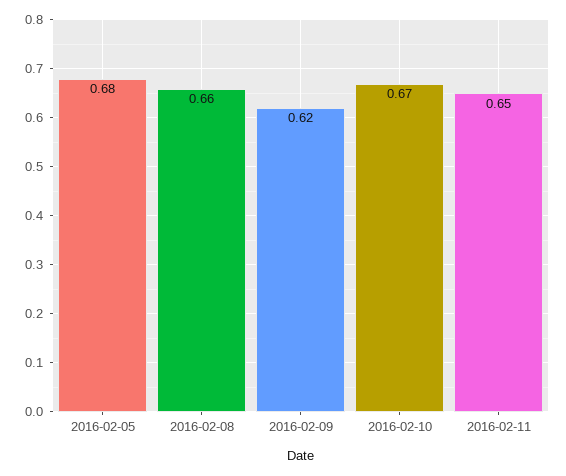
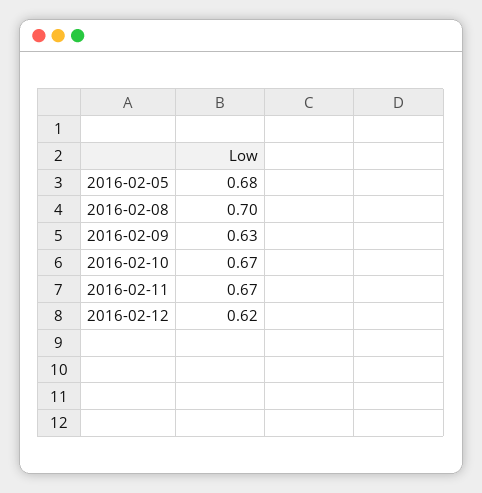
2016-02-08: 0.66 -> 0.7
2016-02-09: 0.62 -> 0.63
2016-02-11: 0.65 -> 0.67
2016-02-12: none -> 0.62

